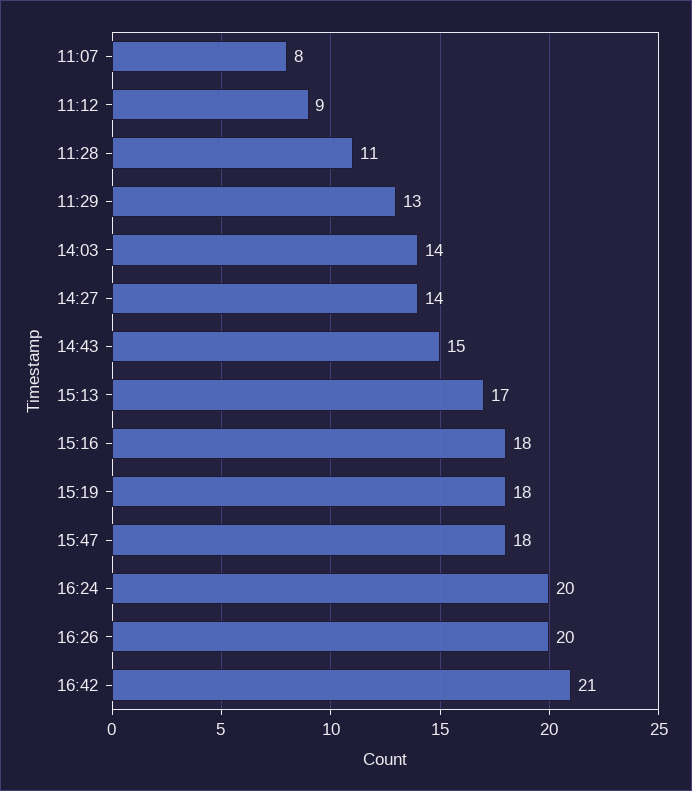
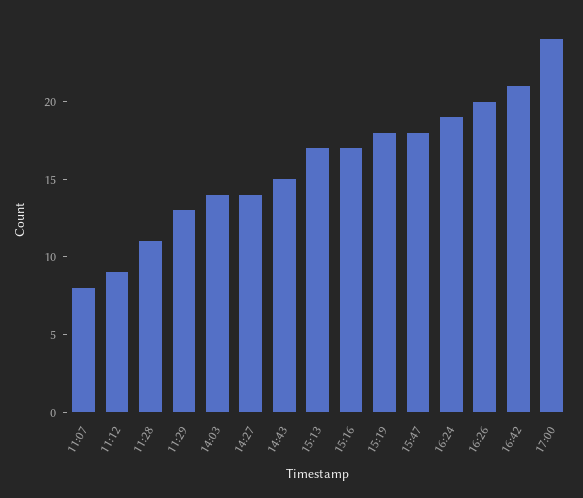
15:16: 18 -> 17
16:24: 20 -> 19
17:00: none -> 24

